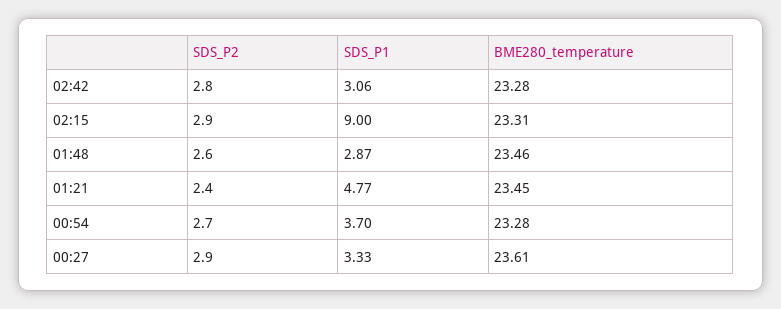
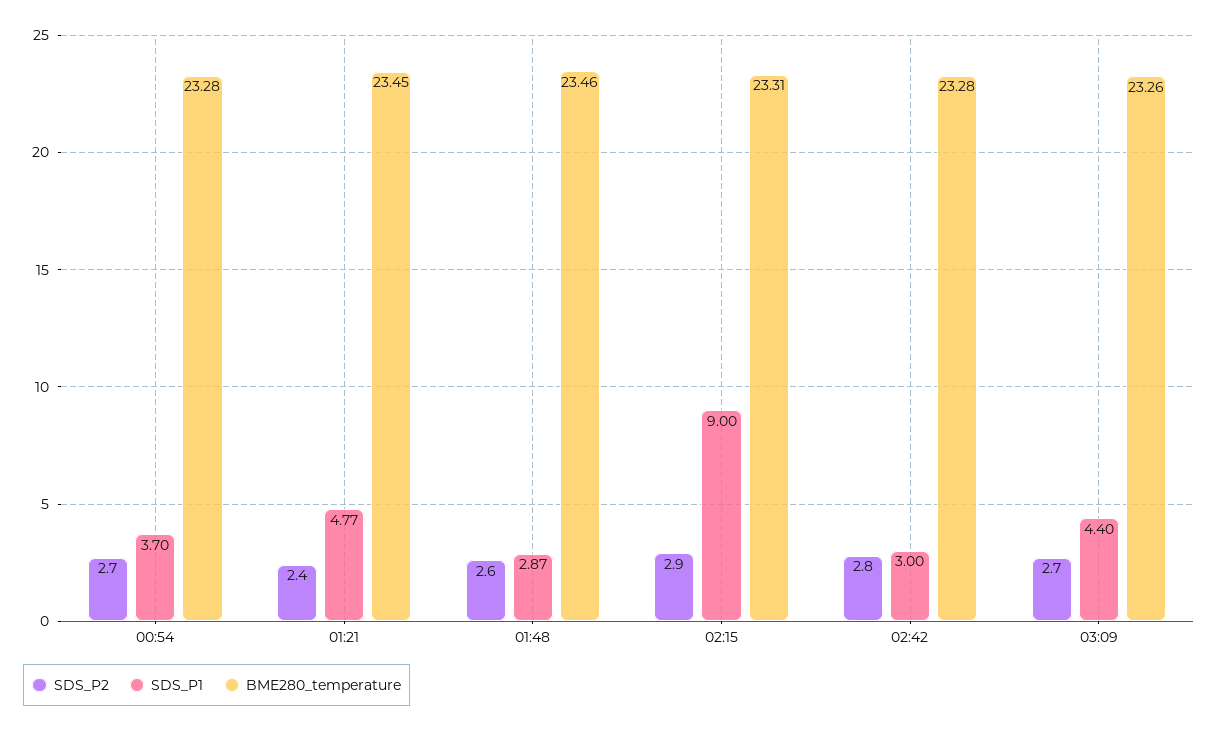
SDS_P1, 02:42: 3.06 -> 3
SDS_P2, 00:27: 2.9 -> none
SDS_P1, 00:27: 3.33 -> none
BME280_temperature, 00:27: 23.61 -> none
SDS_P2, 03:09: none -> 2.7
SDS_P1, 03:09: none -> 4.4
BME280_temperature, 03:09: none -> 23.26

